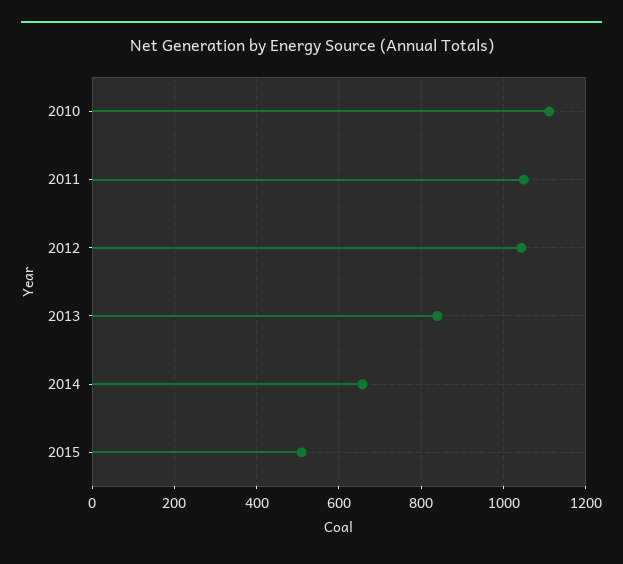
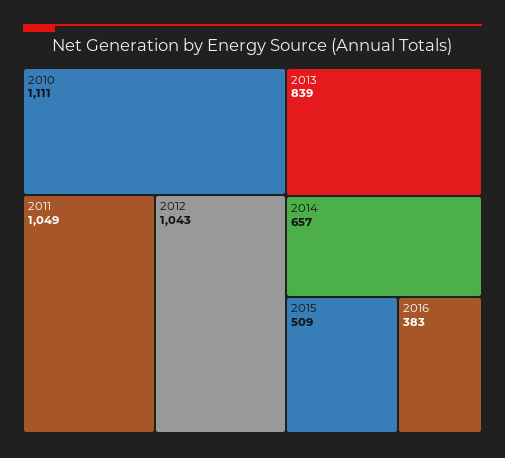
2016: none -> 383

